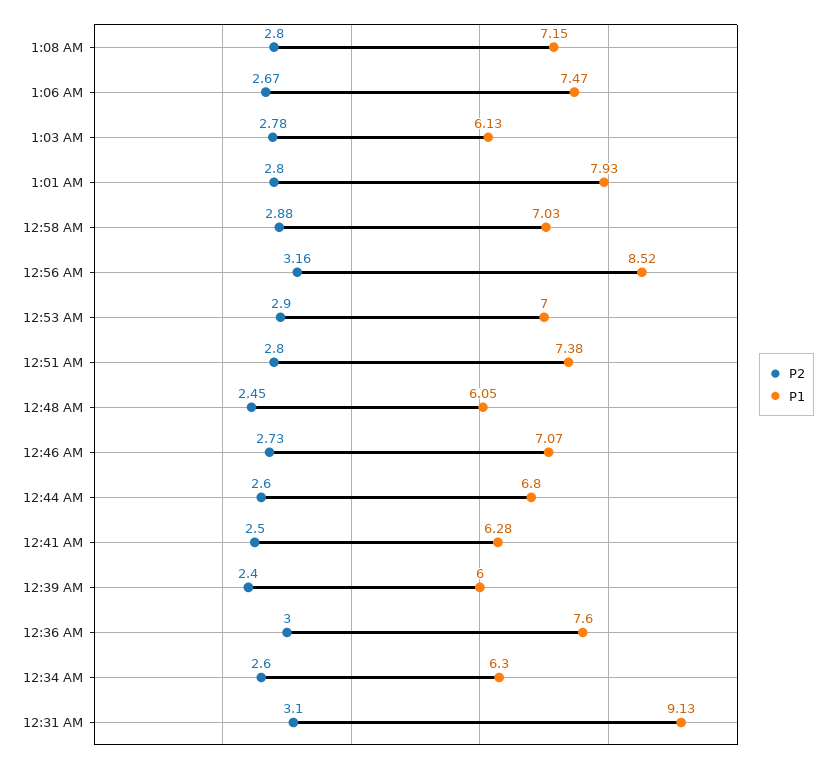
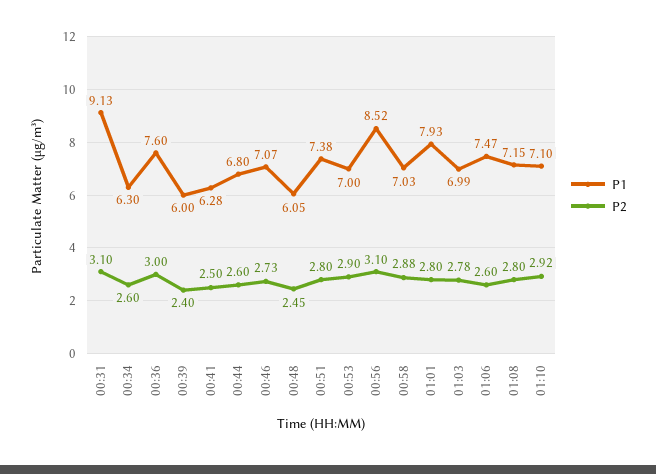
P2, 1:06 AM: 2.67 -> 2.6
P1, 1:03 AM: 6.13 -> 6.99
P2, 12:56 AM: 3.16 -> 3.1
P1, 01:10: none -> 7.1
P2, 01:10: none -> 2.92

